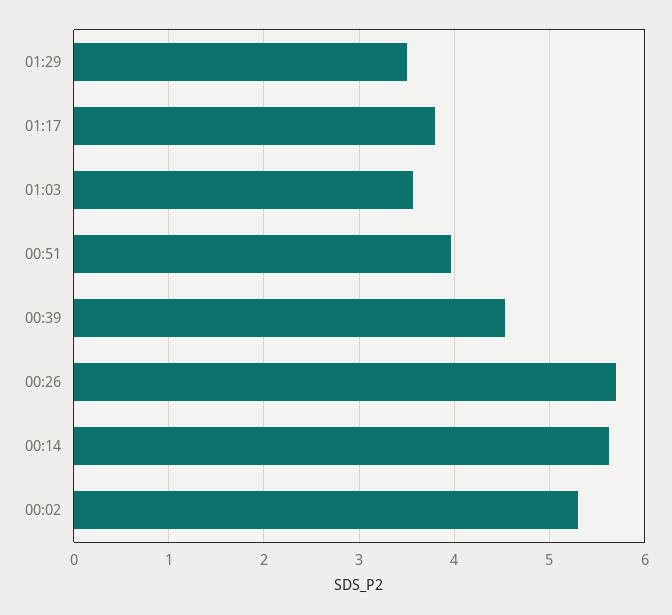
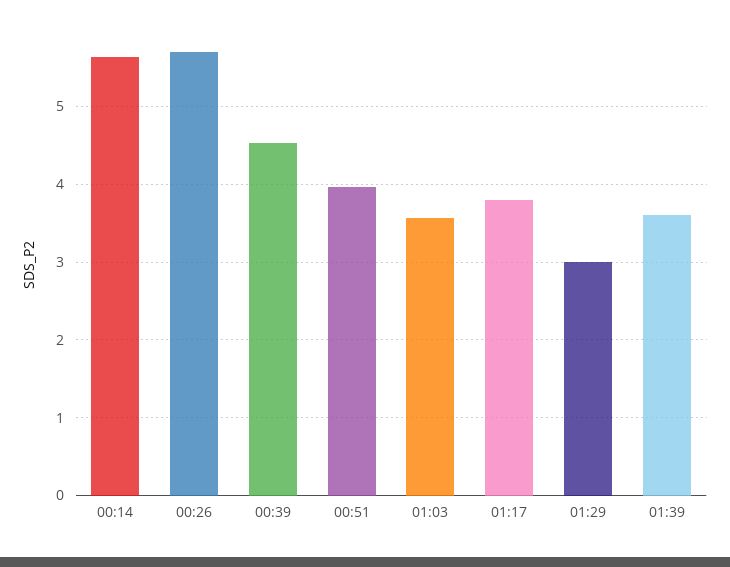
01:29: 3.5 -> 3
00:02: 5.3 -> none
01:39: none -> 3.6

